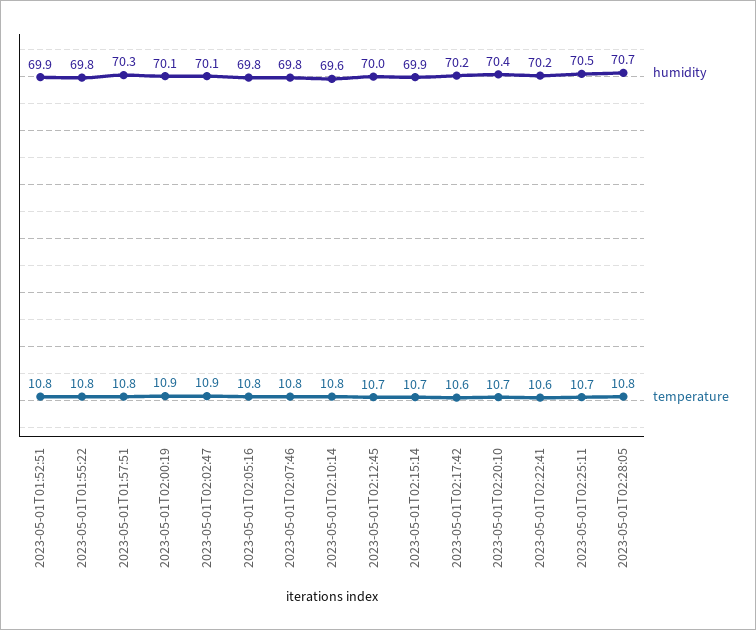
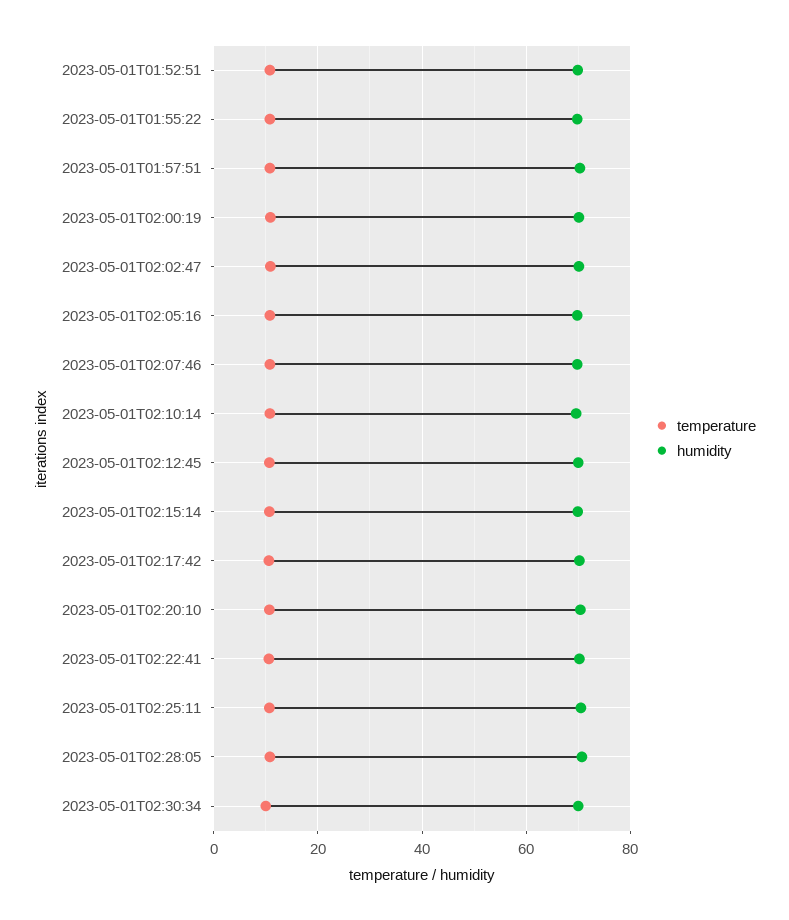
temperature, 2023-05-01T02:30:34: none -> 10
humidity, 2023-05-01T02:30:34: none -> 70

